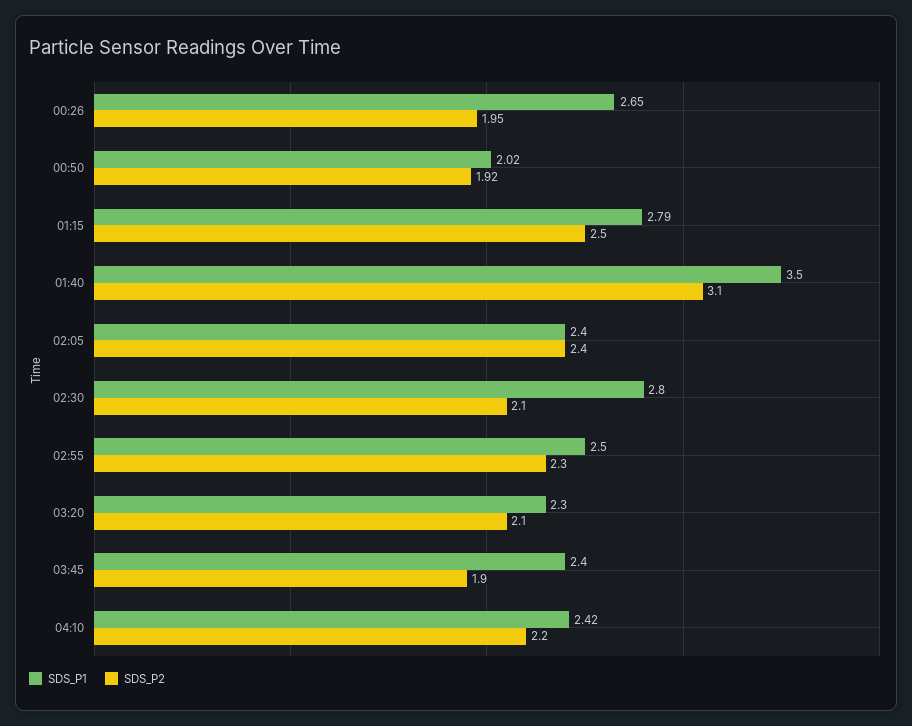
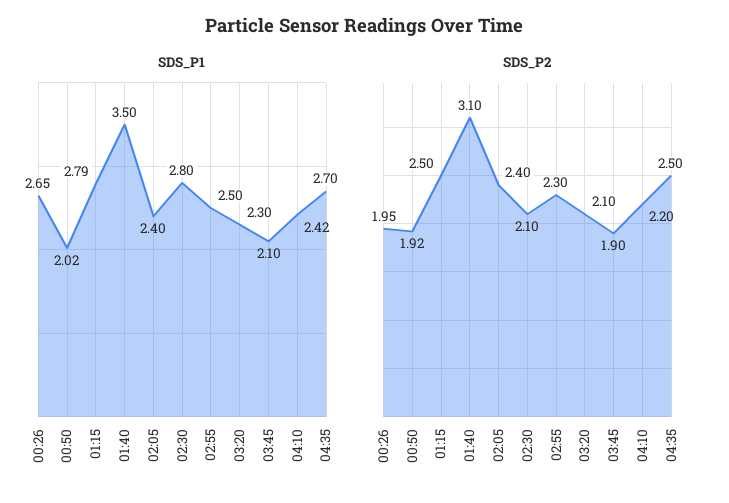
SDS_P1, 03:45: 2.4 -> 2.1
SDS_P1, 04:35: none -> 2.7
SDS_P2, 04:35: none -> 2.5

